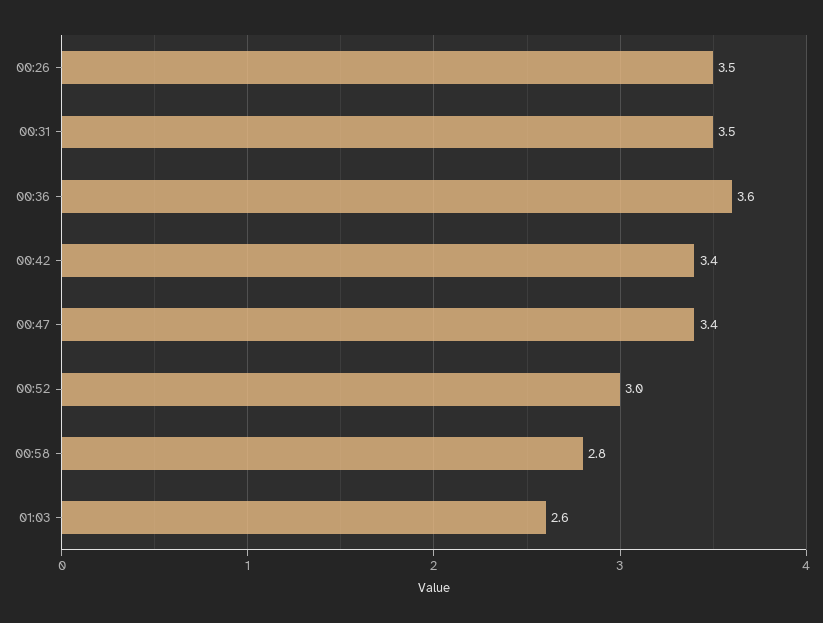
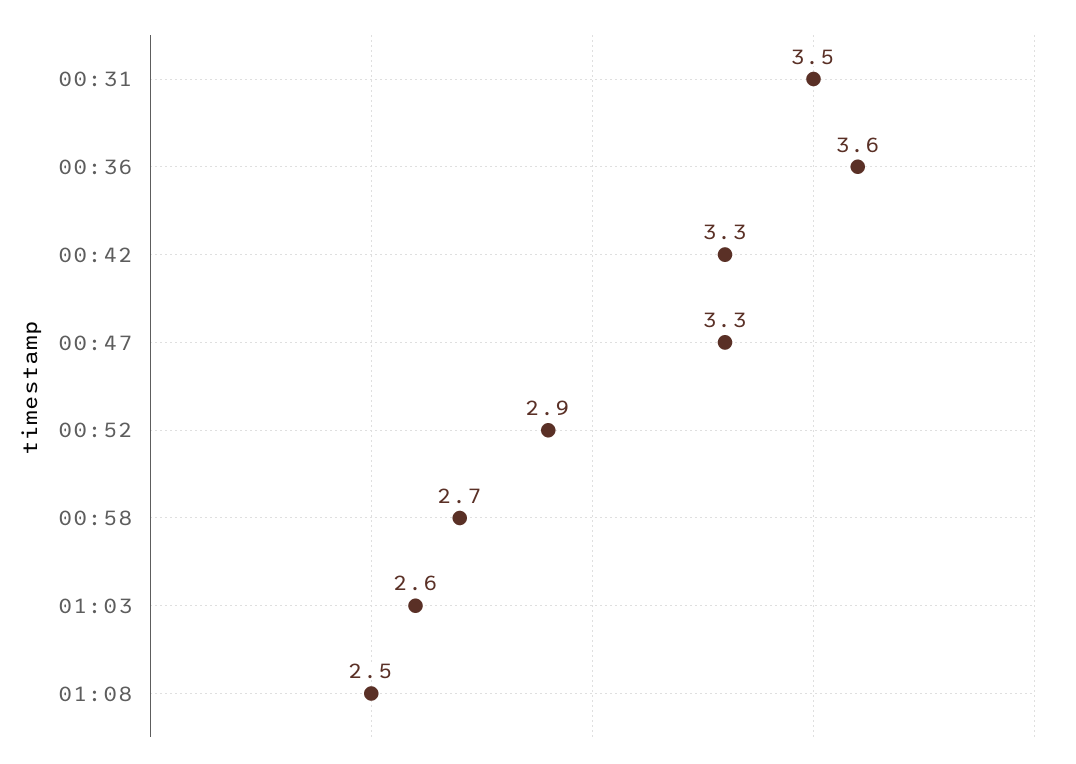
00:26: 3.5 -> none
00:42: 3.4 -> 3.3
00:47: 3.4 -> 3.3
00:52: 3 -> 2.9
00:58: 2.8 -> 2.7
01:08: none -> 2.5

